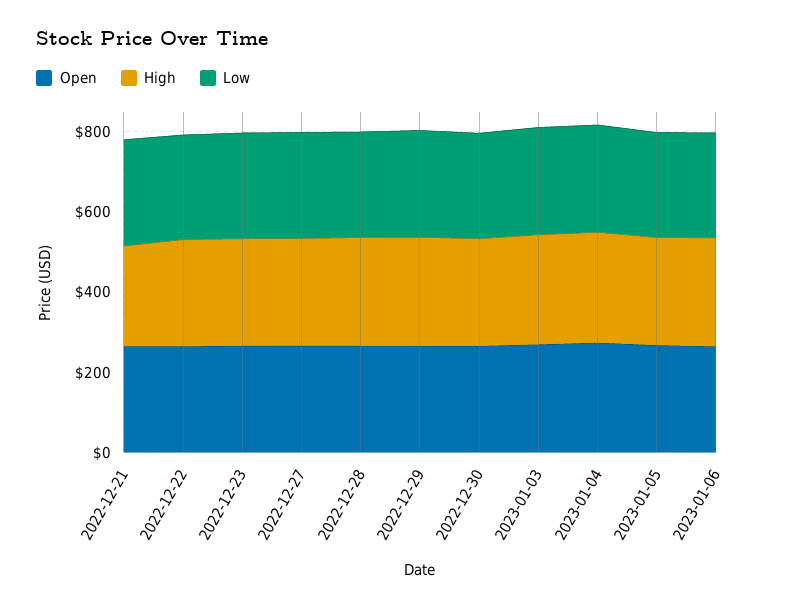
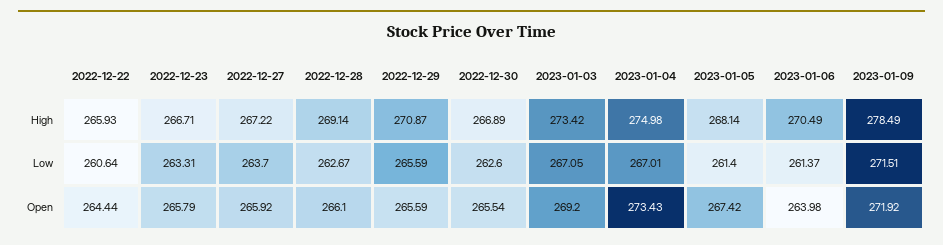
Open, 2022-12-21: 250 -> none
High, 2022-12-21: 250 -> none
Low, 2022-12-21: 250 -> none
High, 2023-01-09: none -> 278.49
Low, 2023-01-09: none -> 271.51
Open, 2023-01-09: none -> 271.92

